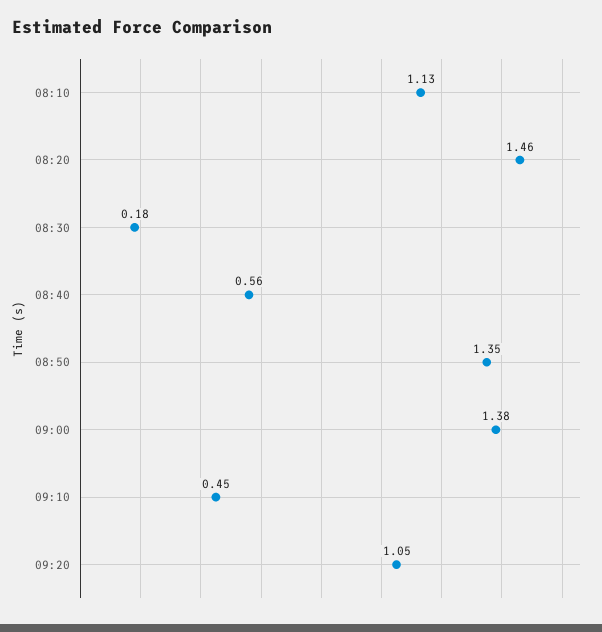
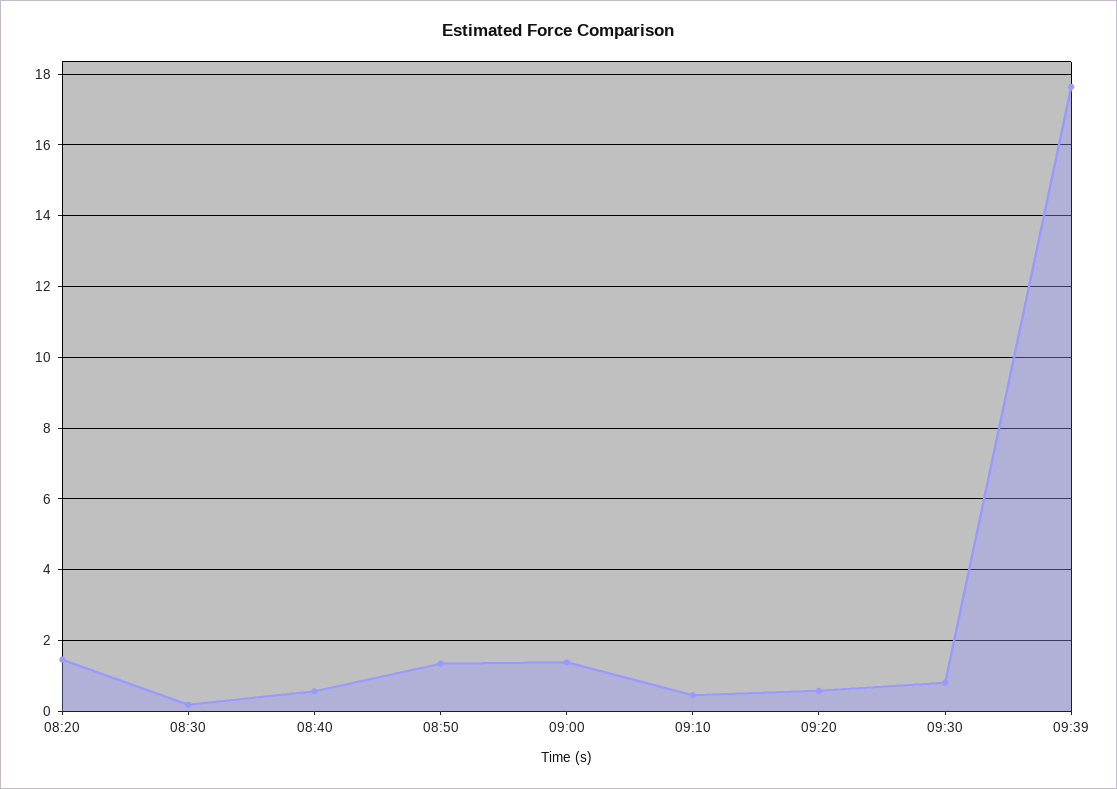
08:10: 1.13 -> none
09:20: 1.05 -> 0.6
09:30: none -> 0.8
09:39: none -> 17.6

